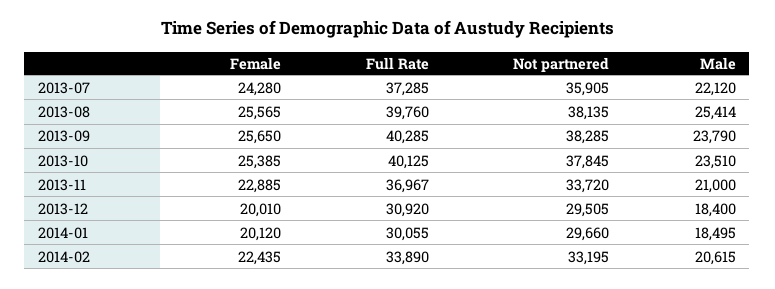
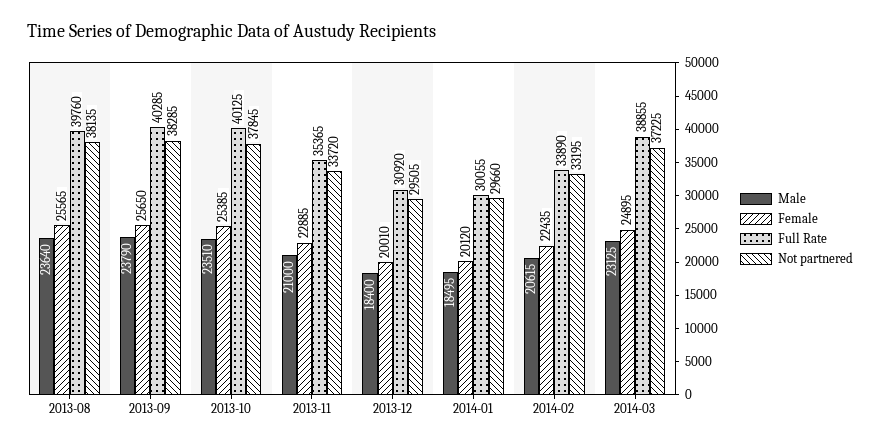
Female, 2013-07: 24280 -> none
Full Rate, 2013-07: 37285 -> none
Not partnered, 2013-07: 35905 -> none
Male, 2013-07: 22120 -> none
Male, 2013-08: 25414 -> 23640
Full Rate, 2013-11: 36967 -> 35365
Male, 2014-03: none -> 23125
Female, 2014-03: none -> 24895
Full Rate, 2014-03: none -> 38855
Not partnered, 2014-03: none -> 37225

